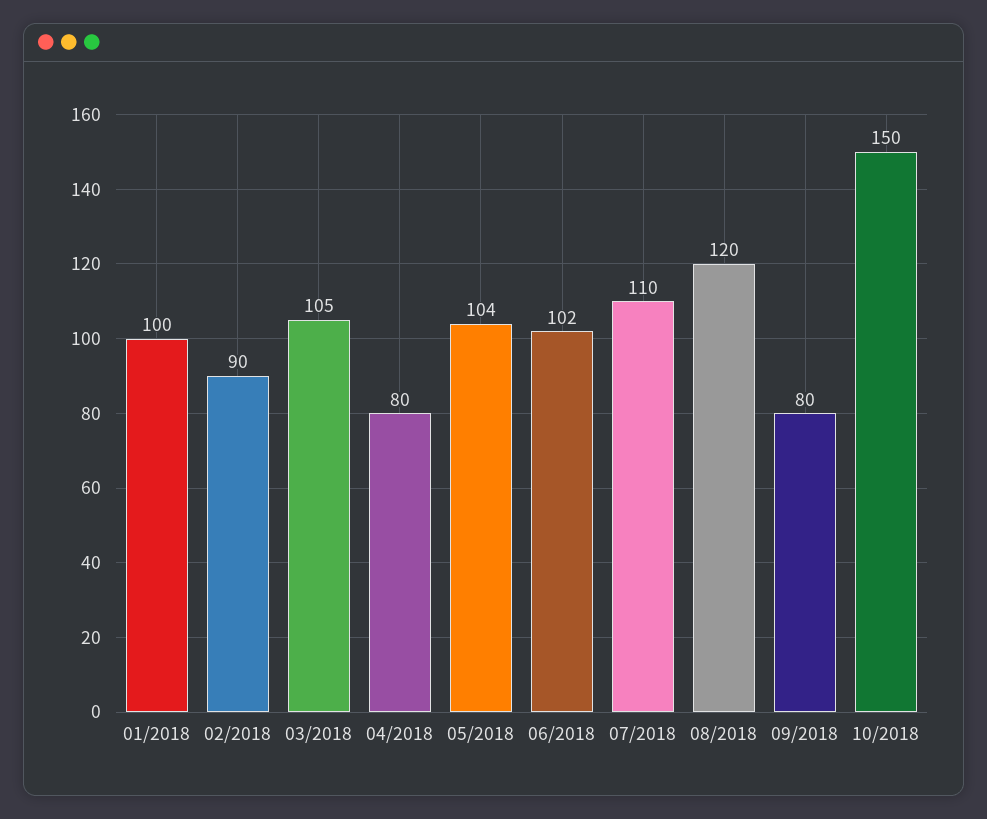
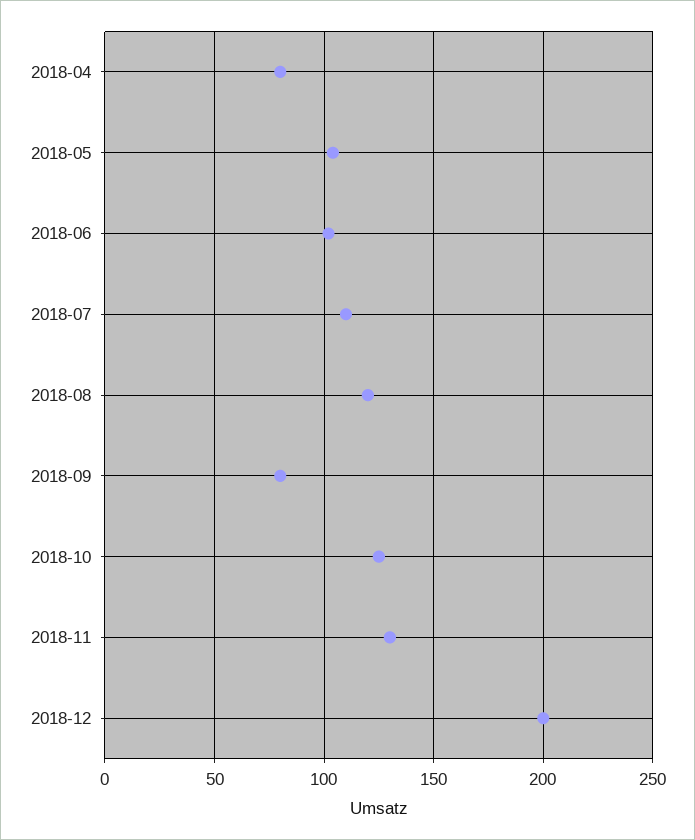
01/2018: 100 -> none
02/2018: 90 -> none
03/2018: 105 -> none
10/2018: 150 -> 125
2018-11: none -> 130
2018-12: none -> 200

